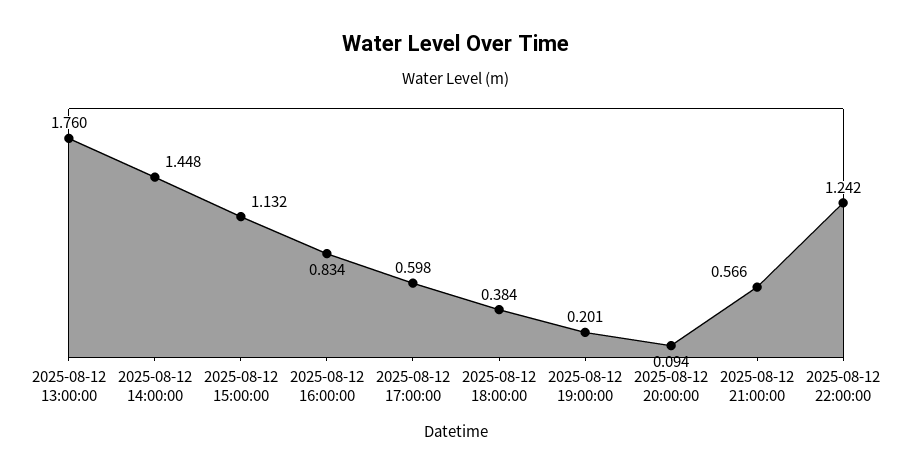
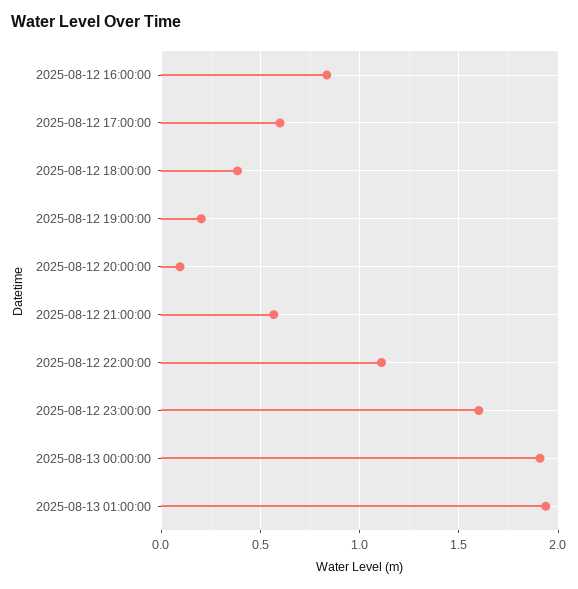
2025-08-12 13:00:00: 1.76 -> none
2025-08-12 14:00:00: 1.448 -> none
2025-08-12 15:00:00: 1.132 -> none
2025-08-12 22:00:00: 1.242 -> 1.1
2025-08-12 23:00:00: none -> 1.6
2025-08-13 00:00:00: none -> 1.9
2025-08-13 01:00:00: none -> 1.95

